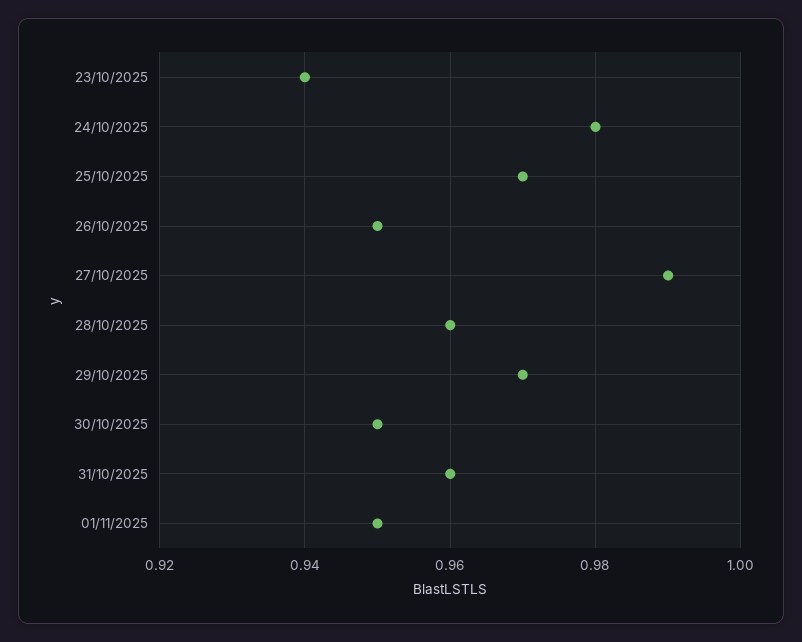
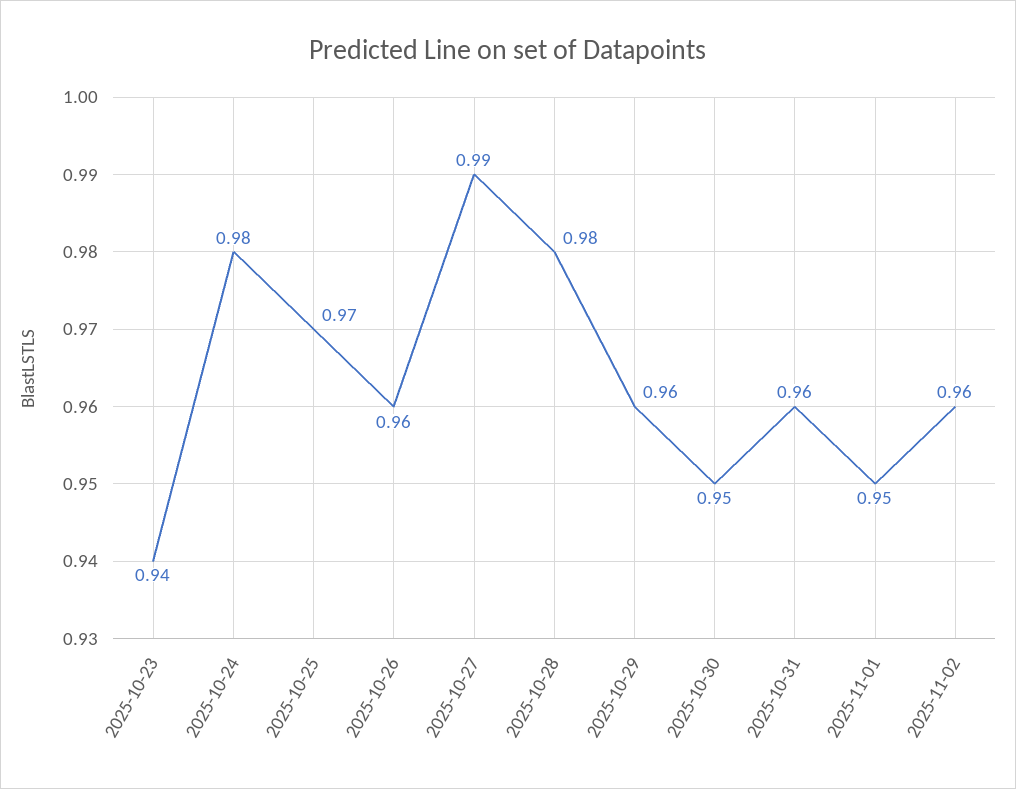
26/10/2025: 0.95 -> 0.96
28/10/2025: 0.96 -> 0.98
29/10/2025: 0.97 -> 0.96
2025-11-02: none -> 0.96

